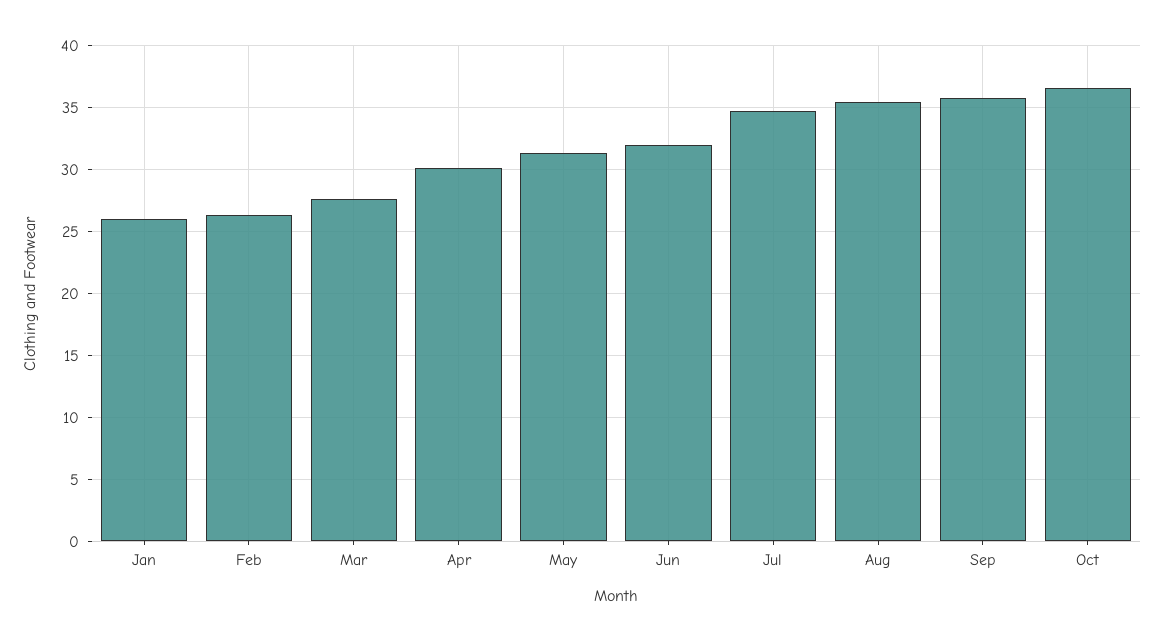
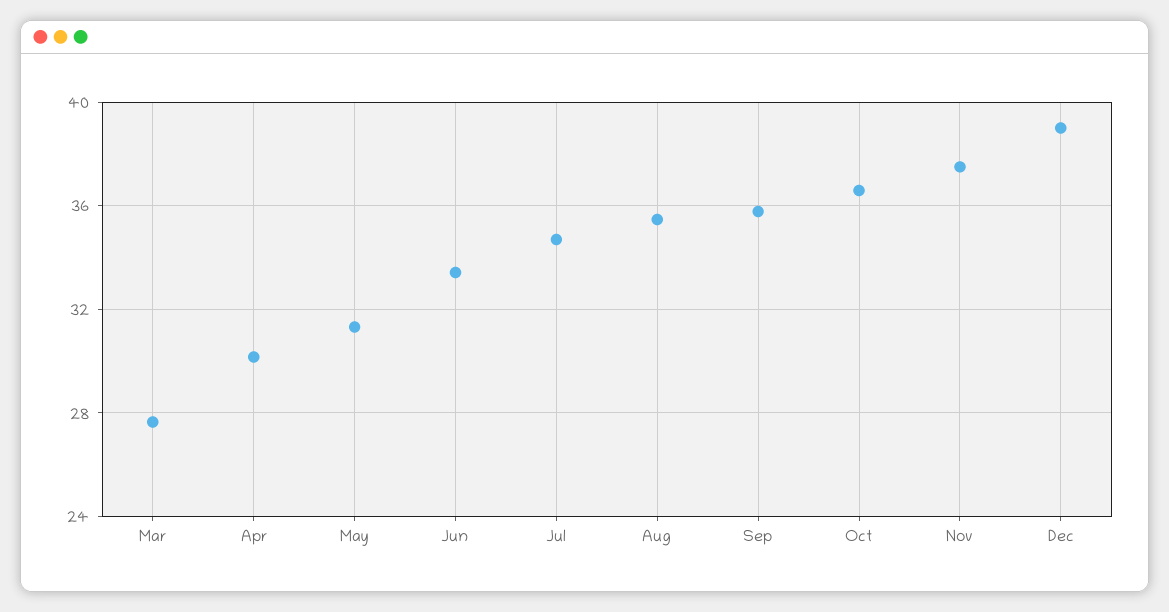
Jan: 26 -> none
Feb: 26.5 -> none
Jun: 32 -> 33.5
Nov: none -> 37.5
Dec: none -> 39

